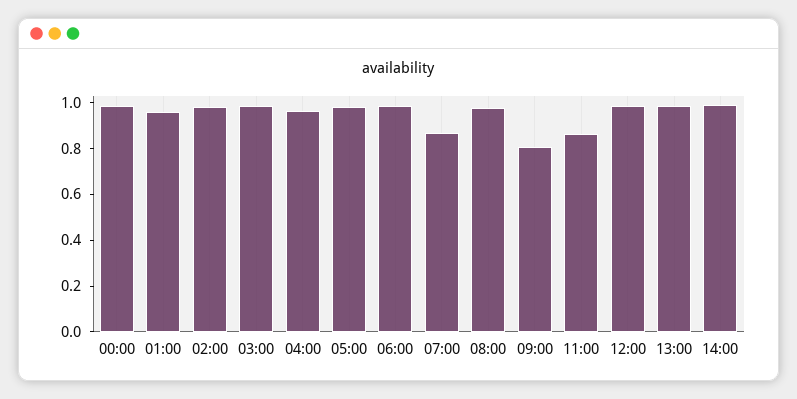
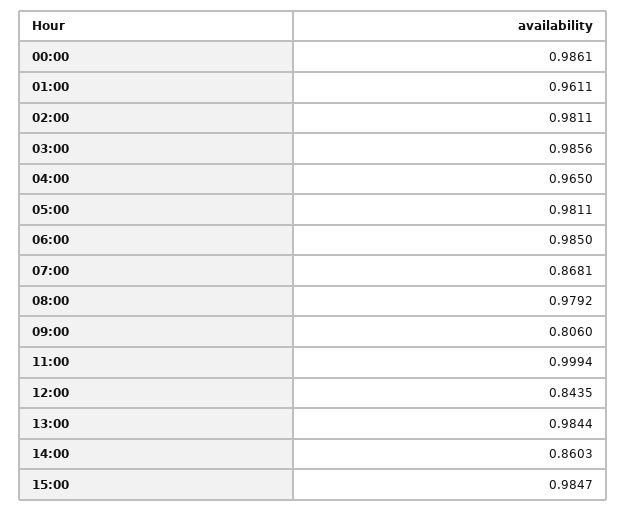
11:00: 0.85 -> 0.9994
12:00: 1 -> 0.8435
14:00: 1 -> 0.8603
15:00: none -> 0.9847

